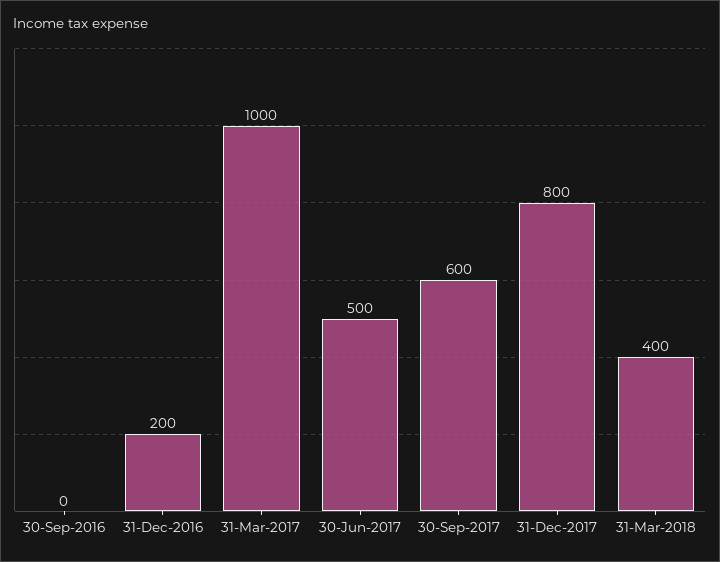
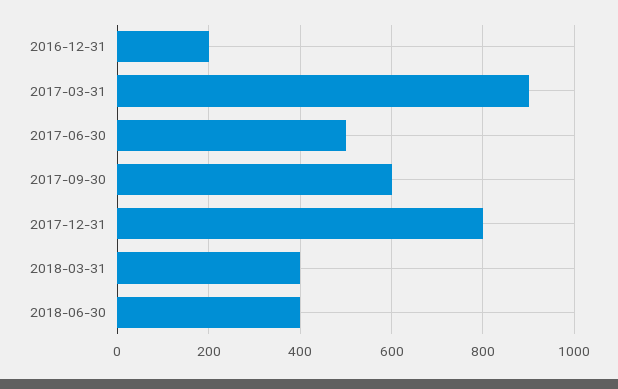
30-Sep-2016: 0 -> none
31-Mar-2017: 1000 -> 900
2018-06-30: none -> 400

